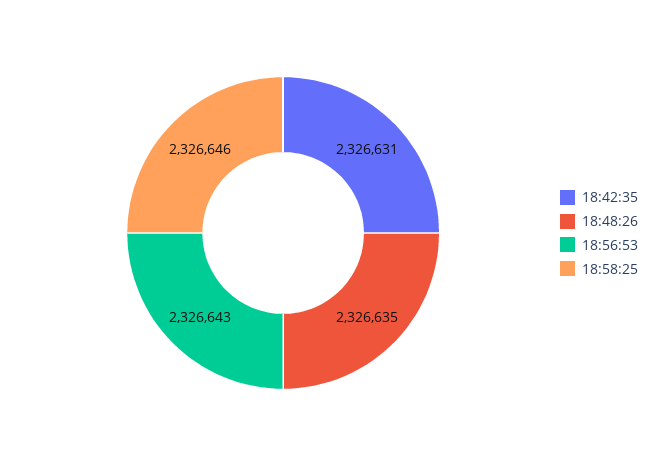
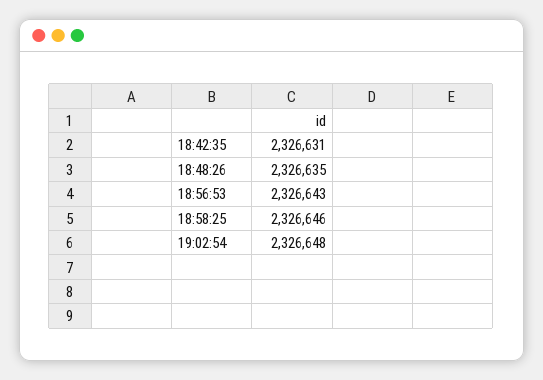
19:02:54: none -> 2326648

